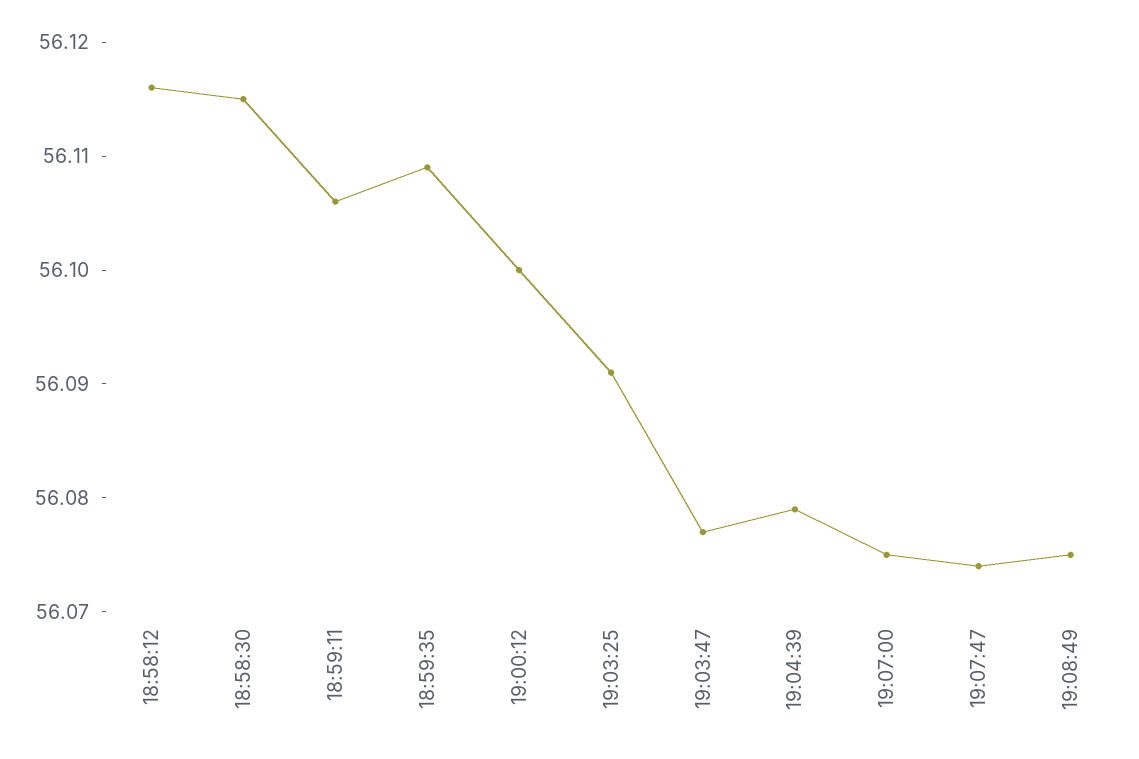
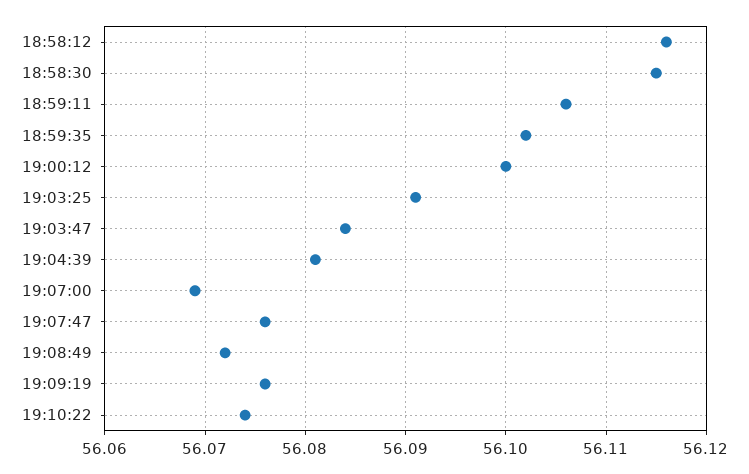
18:59:35: 56.109 -> 56.102
19:03:47: 56.077 -> 56.084
19:04:39: 56.079 -> 56.081
19:07:00: 56.075 -> 56.069
19:07:47: 56.074 -> 56.076
19:08:49: 56.075 -> 56.072
19:09:19: none -> 56.076
19:10:22: none -> 56.074

